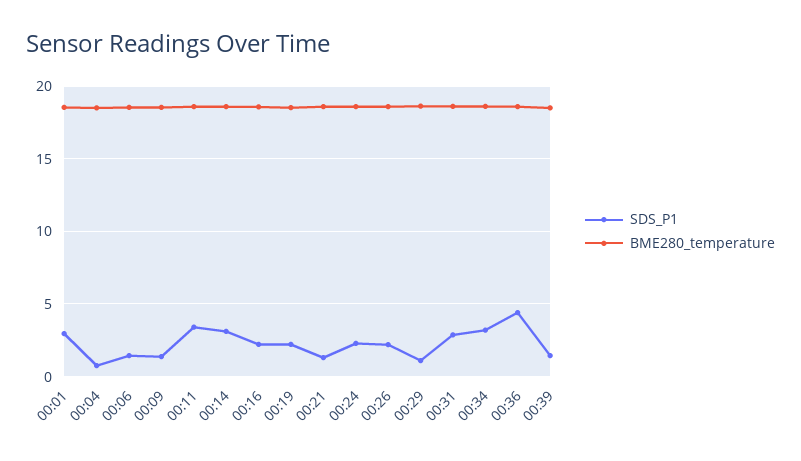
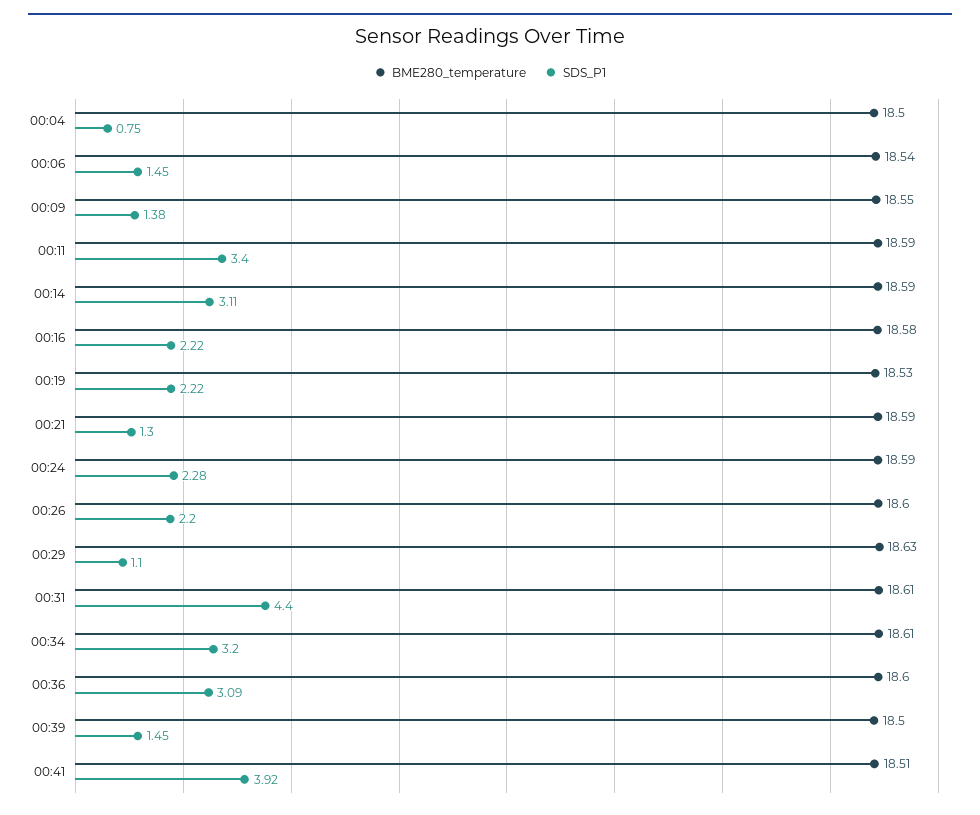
SDS_P1, 00:01: 3 -> none
BME280_temperature, 00:01: 18.5 -> none
SDS_P1, 00:31: 3 -> 4.4
SDS_P1, 00:36: 4.5 -> 3.09
BME280_temperature, 00:41: none -> 18.51
SDS_P1, 00:41: none -> 3.92

